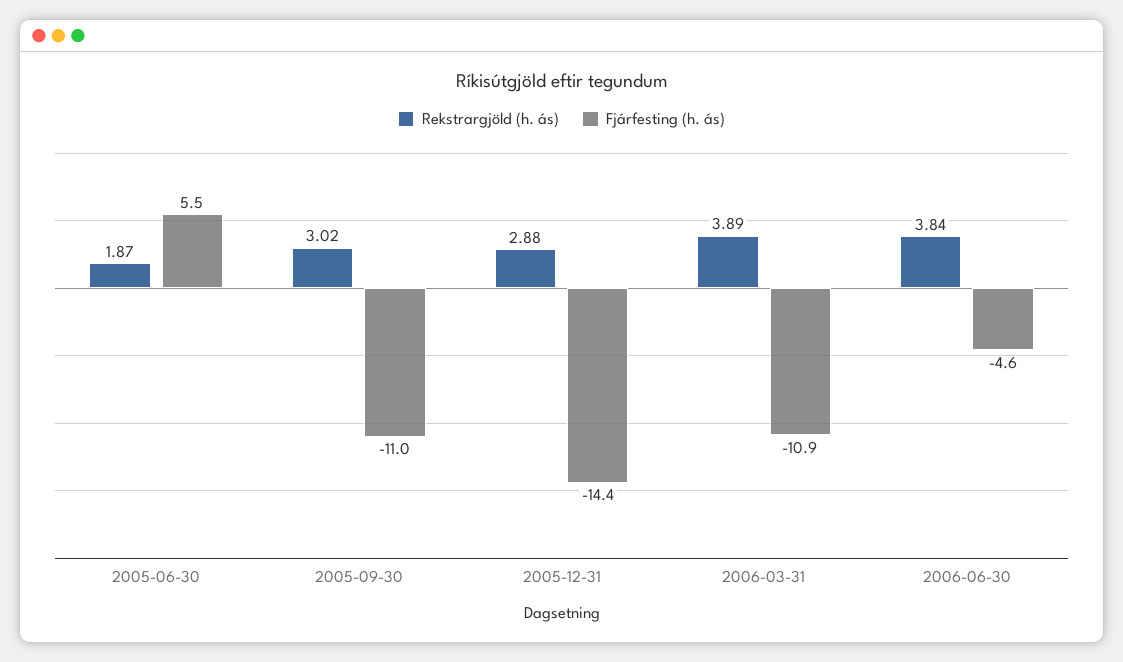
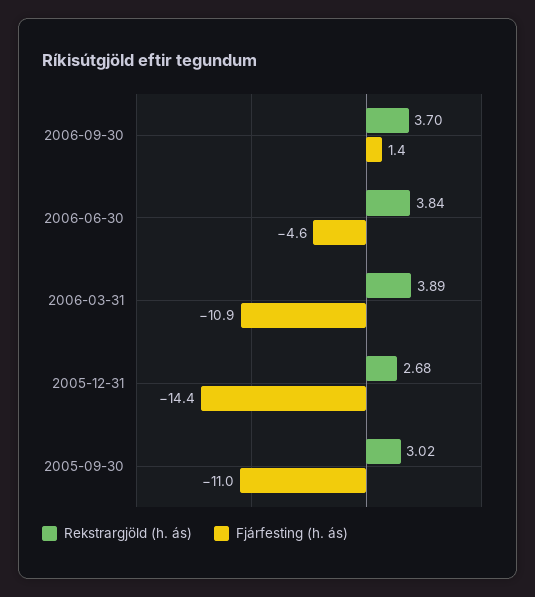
Rekstrargjöld (h. ás), 2005-06-30: 1.87 -> none
Fjárfesting (h. ás), 2005-06-30: 5.5 -> none
Rekstrargjöld (h. ás), 2005-12-31: 2.88 -> 2.68
Rekstrargjöld (h. ás), 2006-09-30: none -> 3.7
Fjárfesting (h. ás), 2006-09-30: none -> 1.4

